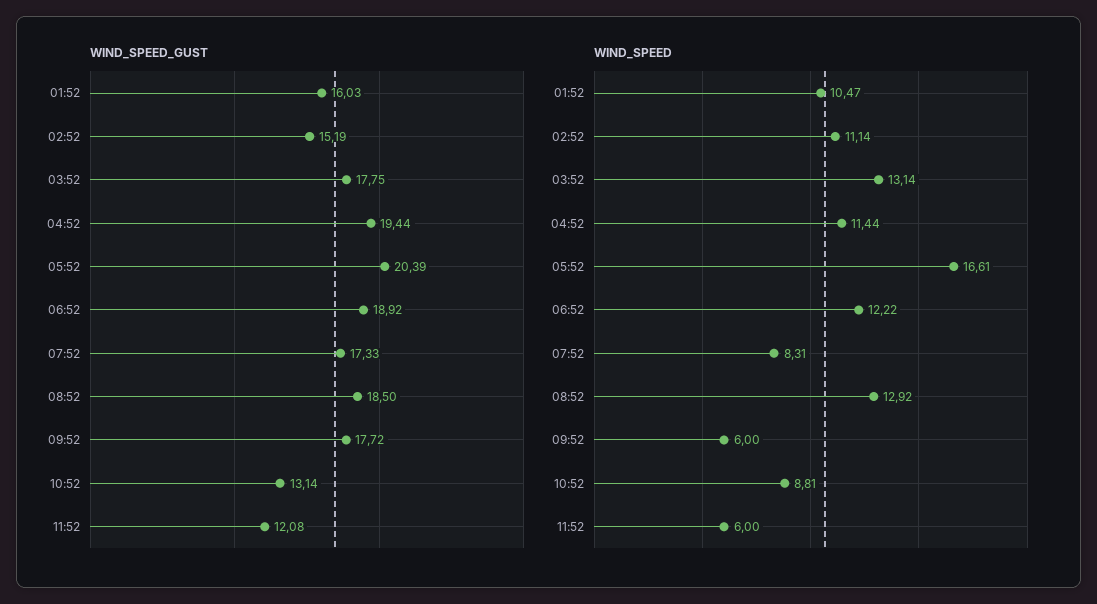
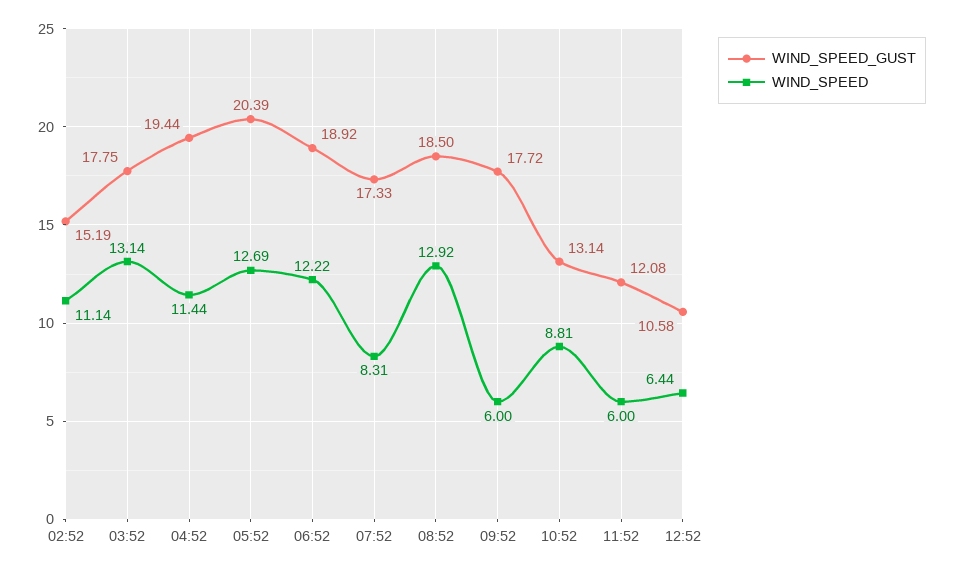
WIND_SPEED_GUST, 01:52: 16.03 -> none
WIND_SPEED, 01:52: 10.47 -> none
WIND_SPEED, 05:52: 16.61 -> 12.69
WIND_SPEED_GUST, 12:52: none -> 10.58
WIND_SPEED, 12:52: none -> 6.44

